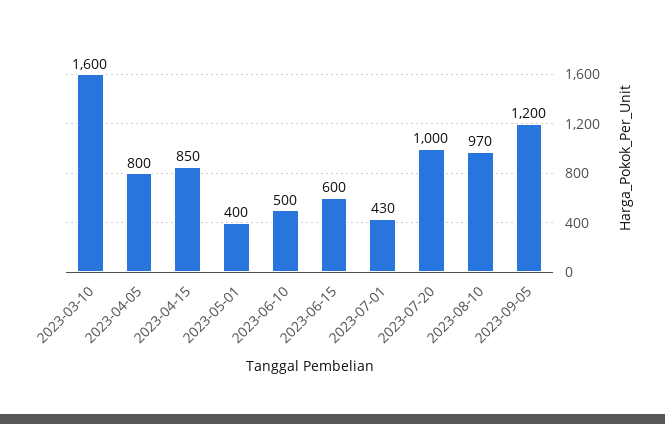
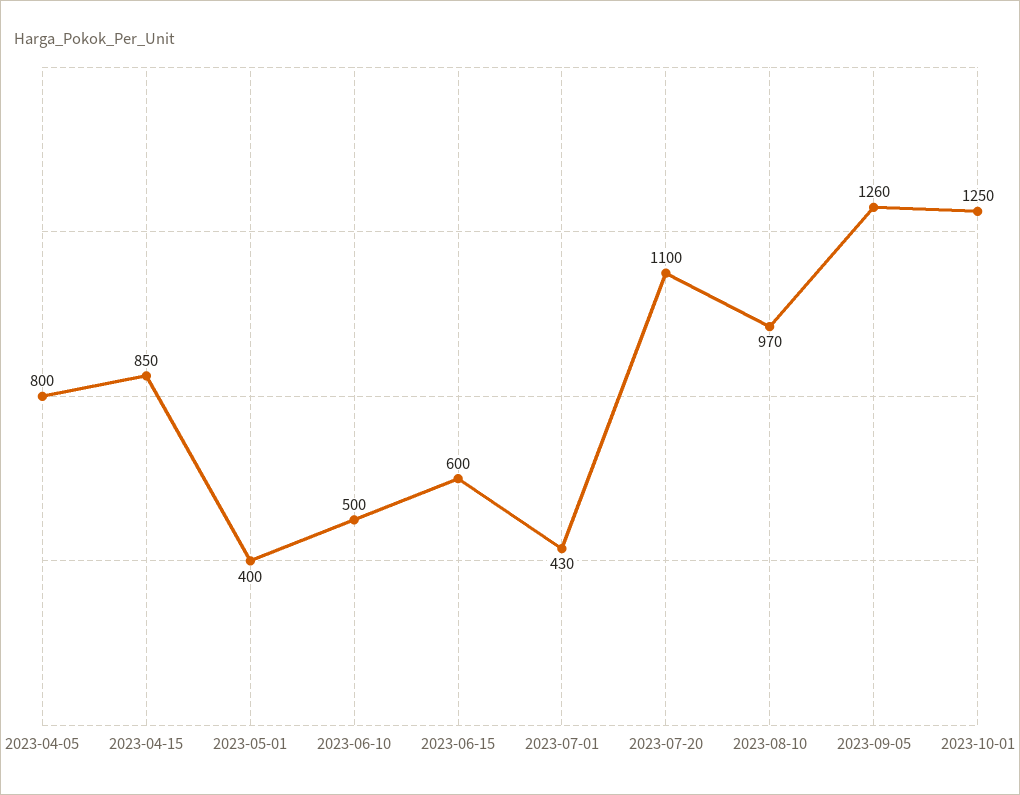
2023-03-10: 1600 -> none
2023-07-20: 1000 -> 1100
2023-09-05: 1200 -> 1260
2023-10-01: none -> 1250

